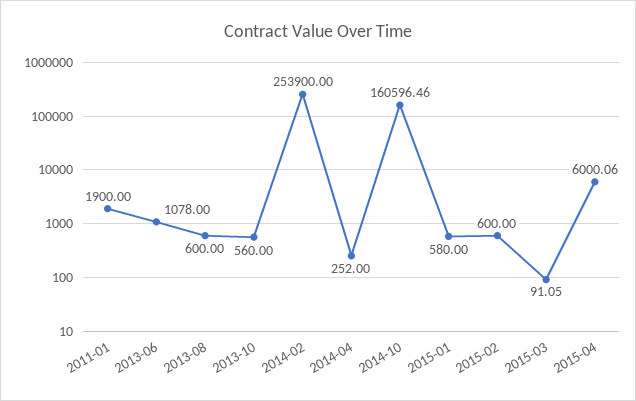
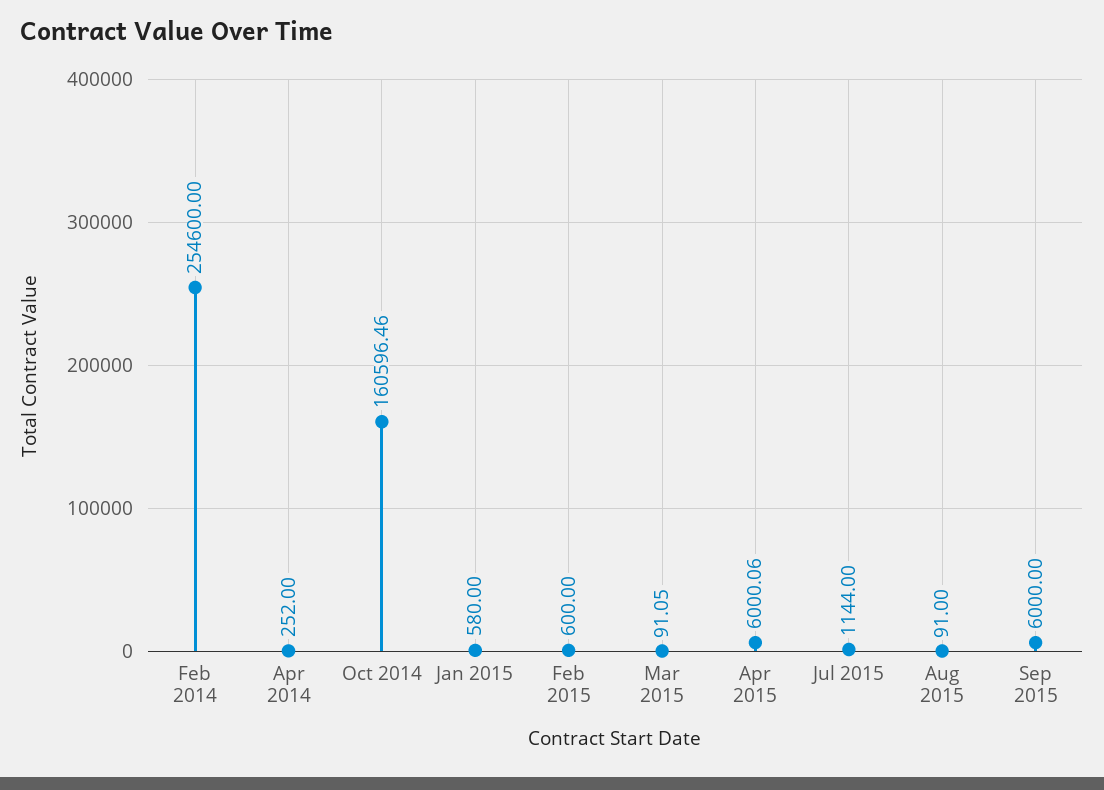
2011-01: 1900 -> none
2013-06: 1078 -> none
2013-08: 600 -> none
2013-10: 560 -> none
2014-02: 253900 -> 254600
Jul 2015: none -> 1144
Aug 2015: none -> 91
Sep 2015: none -> 6000

